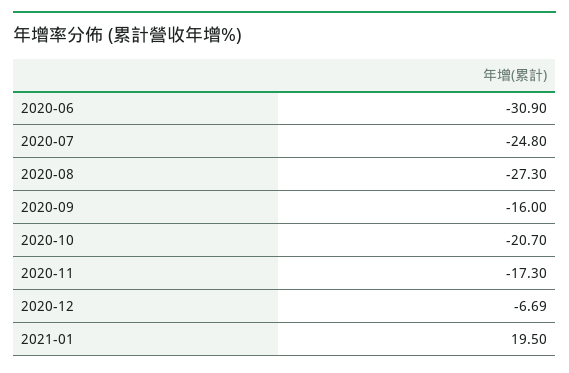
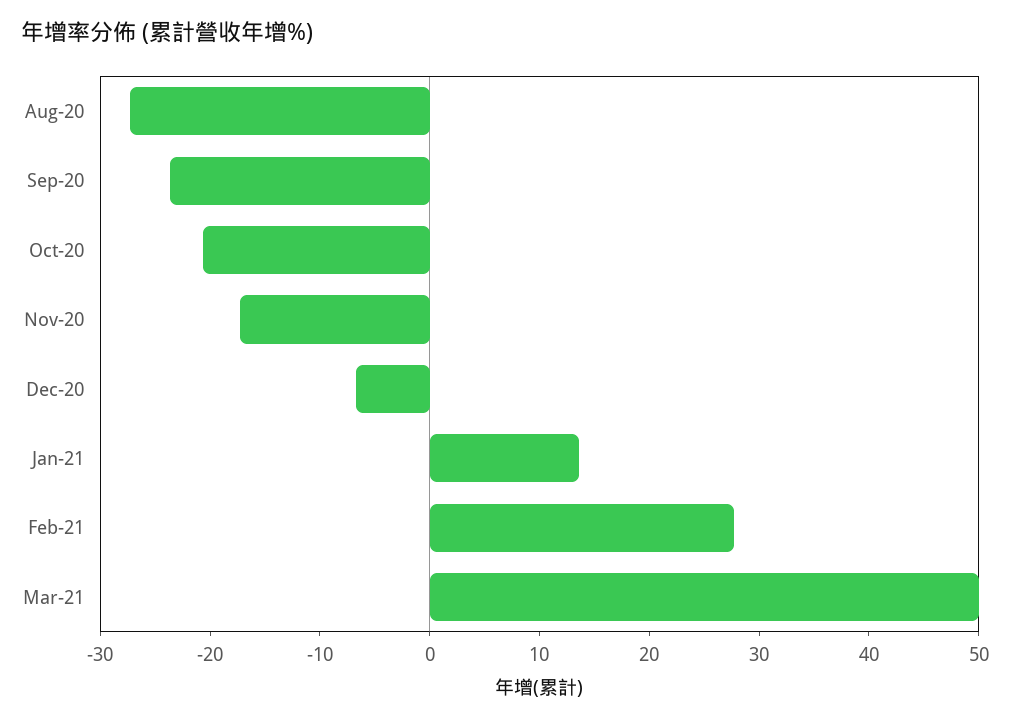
2020-06: -30.9 -> none
2020-07: -24.8 -> none
2020-09: -16 -> -24
2021-01: 19.5 -> 14
Feb-21: none -> 28
Mar-21: none -> 50

